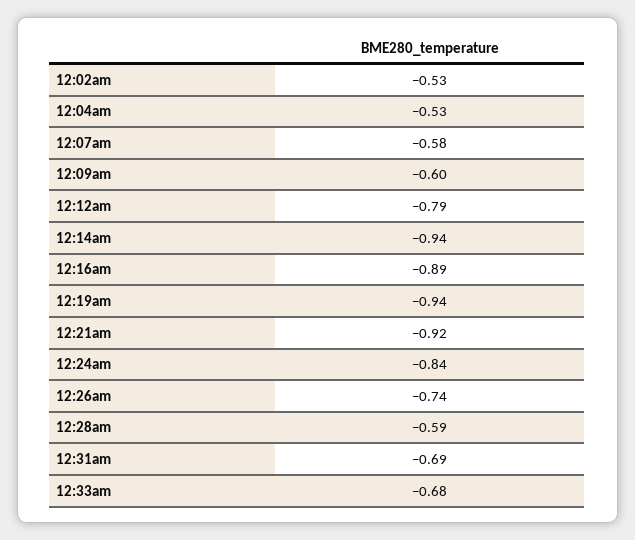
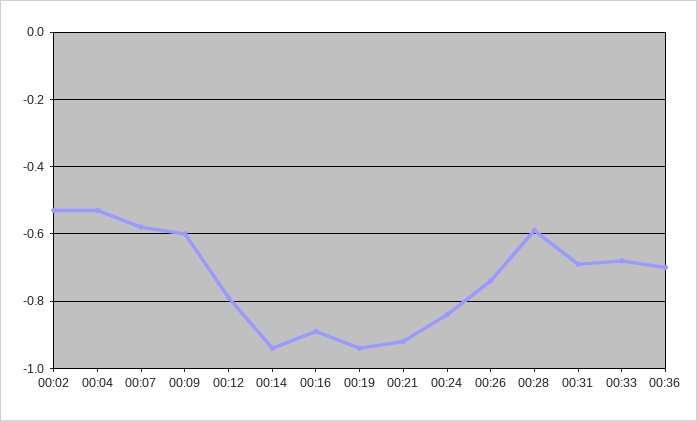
00:36: none -> -0.7

